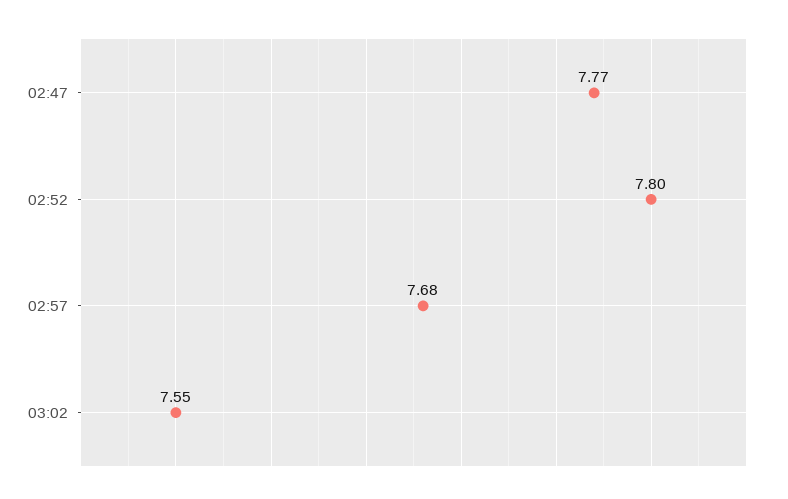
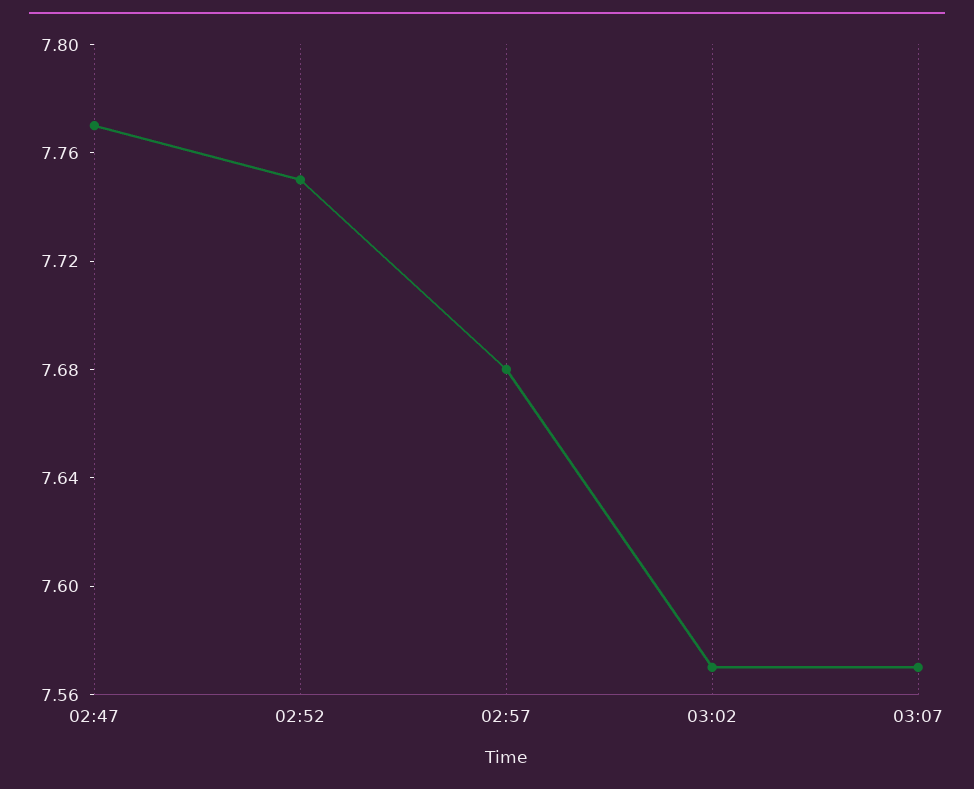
02:52: 7.8 -> 7.75
03:02: 7.55 -> 7.57
03:07: none -> 7.57

